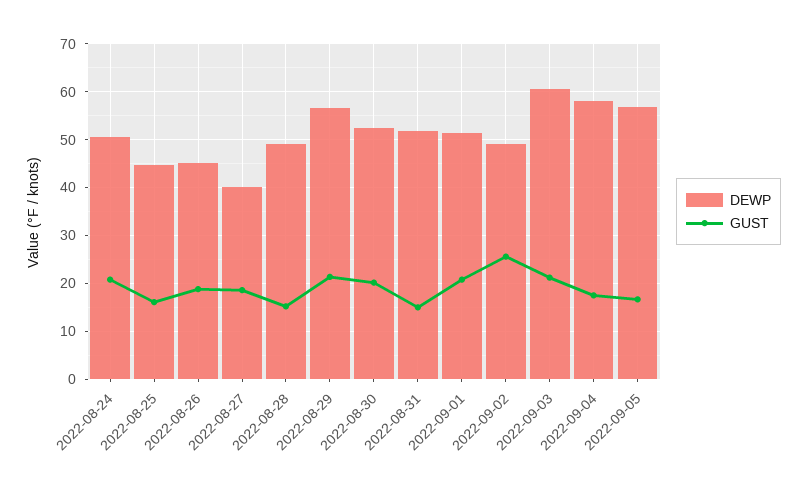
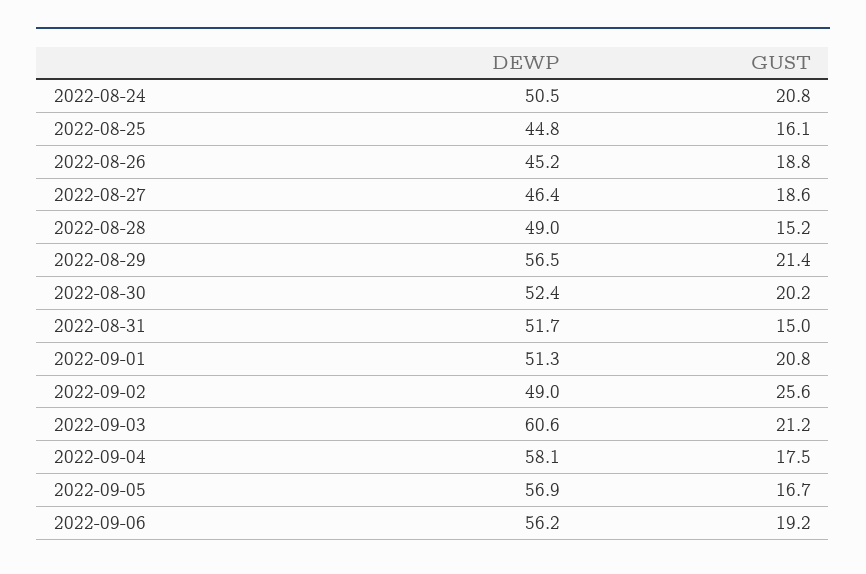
DEWP, 2022-08-27: 40 -> 46.4
DEWP, 2022-09-06: none -> 56.2
GUST, 2022-09-06: none -> 19.2

